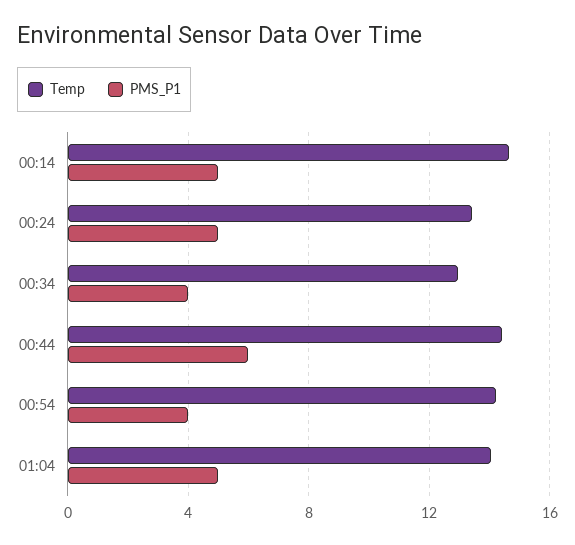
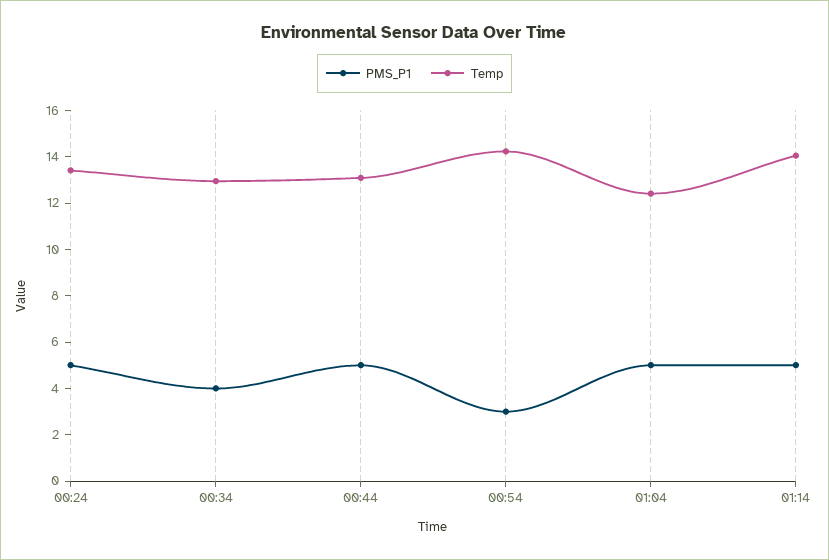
Temp, 00:14: 14.5 -> none
PMS_P1, 00:14: 5 -> none
Temp, 00:44: 14.5 -> 13
PMS_P1, 00:44: 6 -> 5
PMS_P1, 00:54: 4 -> 3
Temp, 01:04: 14 -> 12.5
PMS_P1, 01:14: none -> 5
Temp, 01:14: none -> 14

